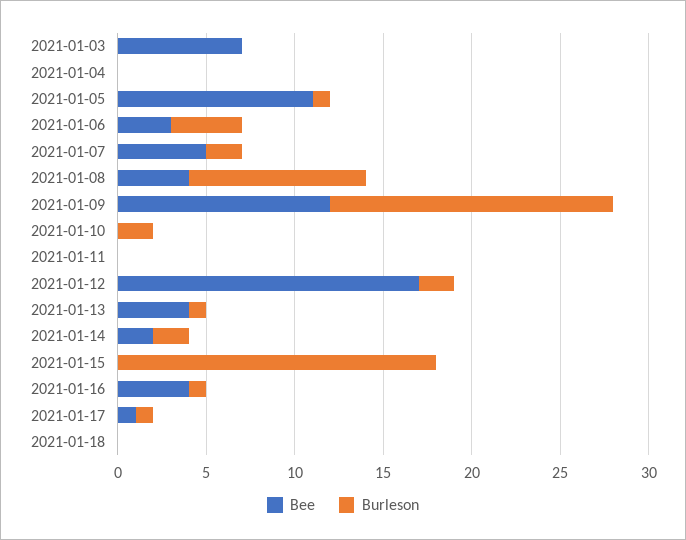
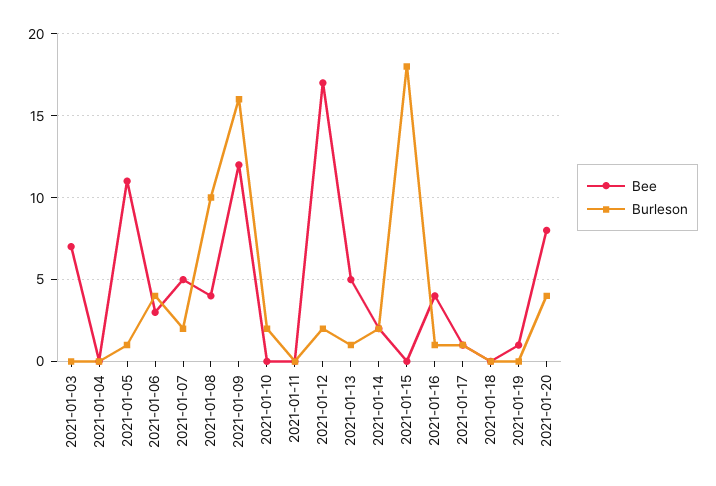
Bee, 2021-01-13: 4 -> 5
Bee, 2021-01-19: none -> 1
Burleson, 2021-01-19: none -> 0
Bee, 2021-01-20: none -> 8
Burleson, 2021-01-20: none -> 4

